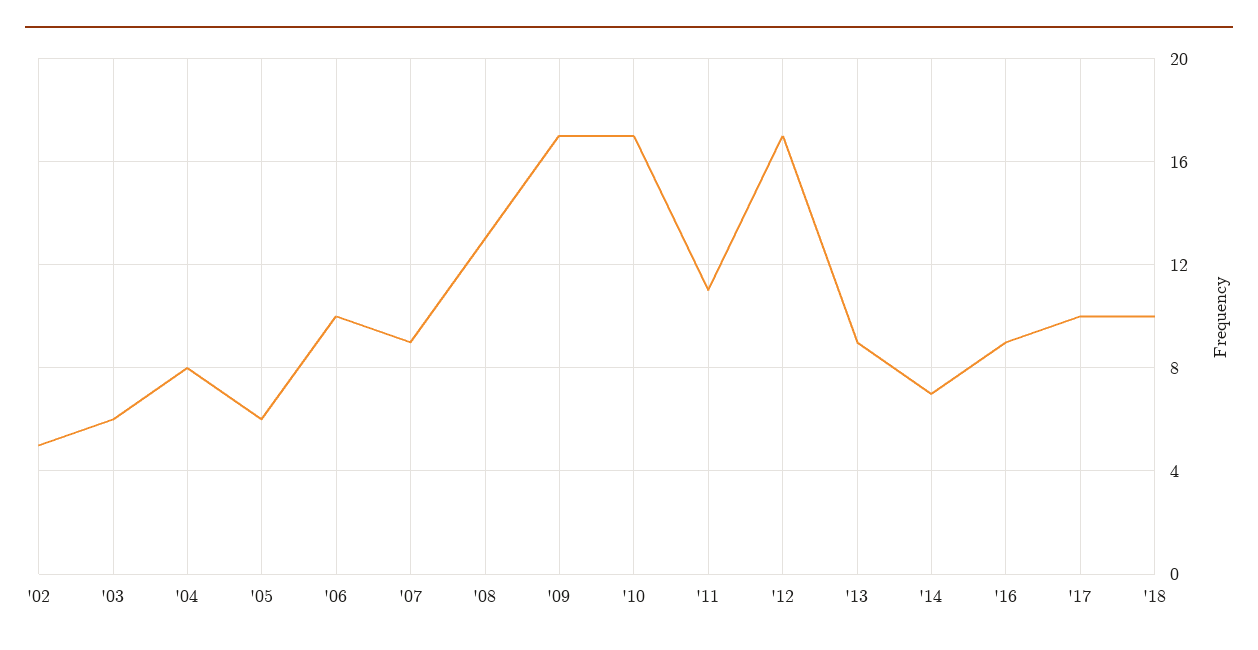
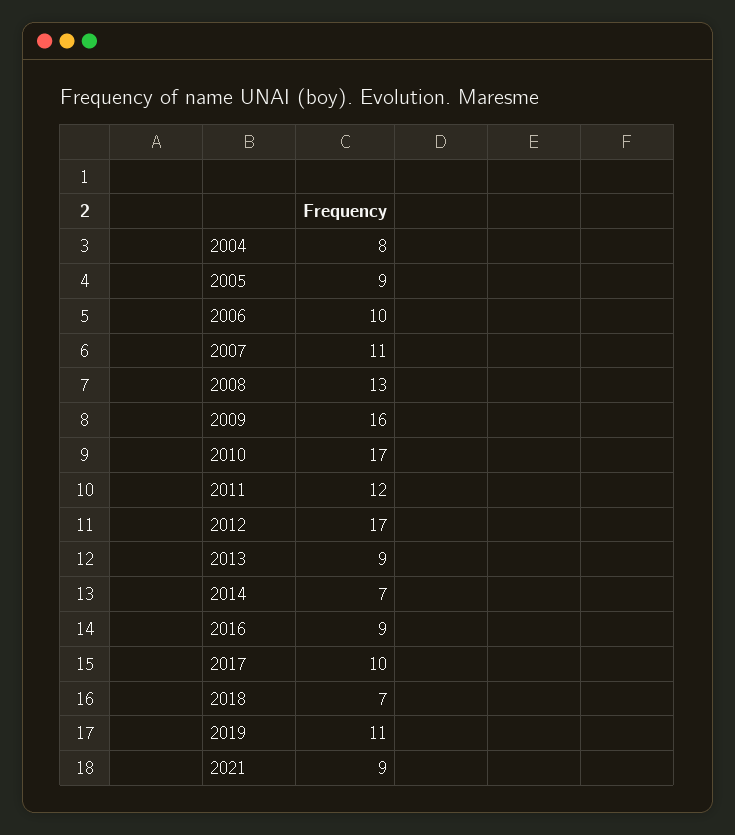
'02: 5 -> none
'03: 6 -> none
'05: 6 -> 9
'07: 9 -> 11
'09: 17 -> 16
'11: 11 -> 12
'18: 10 -> 7
2019: none -> 11
2021: none -> 9

